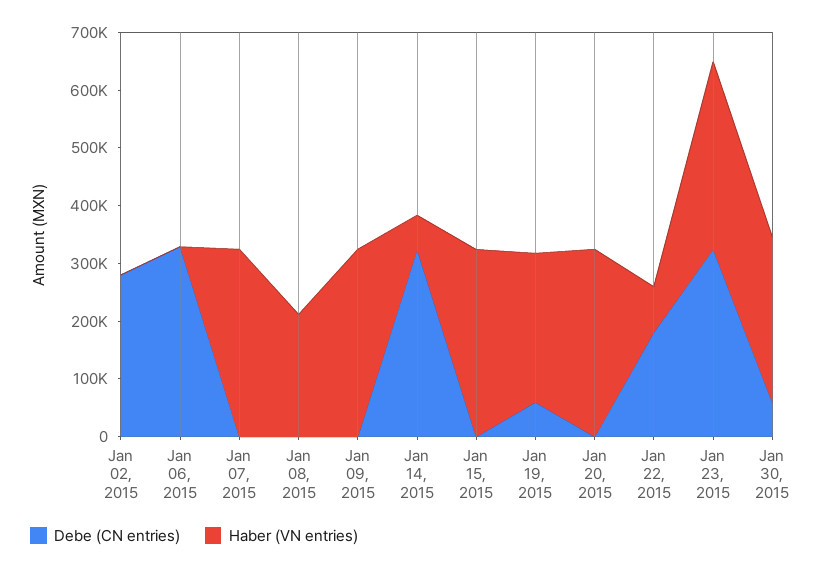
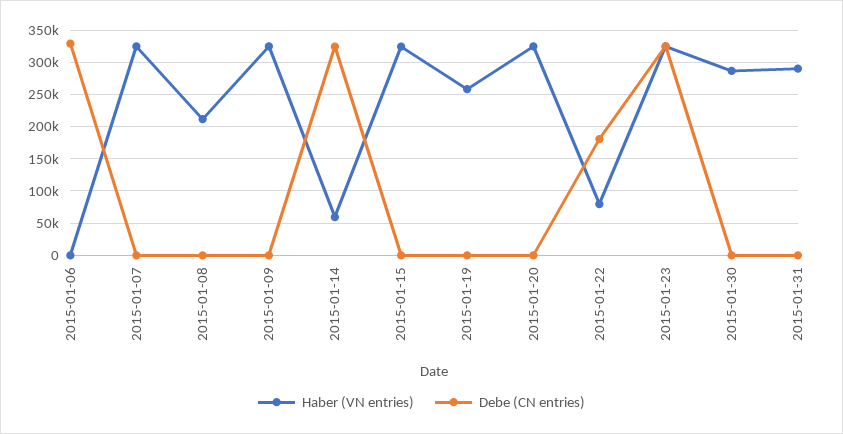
Debe (CN entries), Jan 02, 2015: 280000 -> none
Haber (VN entries), Jan 02, 2015: 0 -> none
Debe (CN entries), Jan 19, 2015: 60000 -> 0
Debe (CN entries), Jan 30, 2015: 60000 -> 0
Haber (VN entries), 2015-01-31: none -> 290000
Debe (CN entries), 2015-01-31: none -> 0

